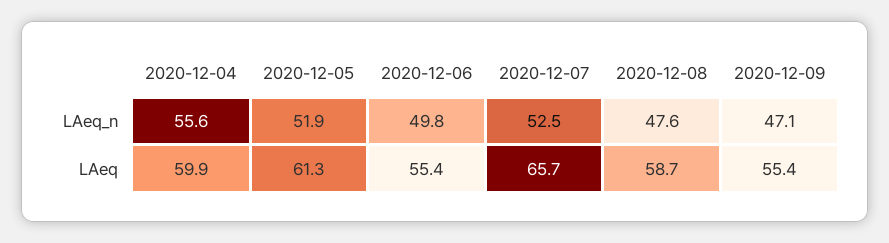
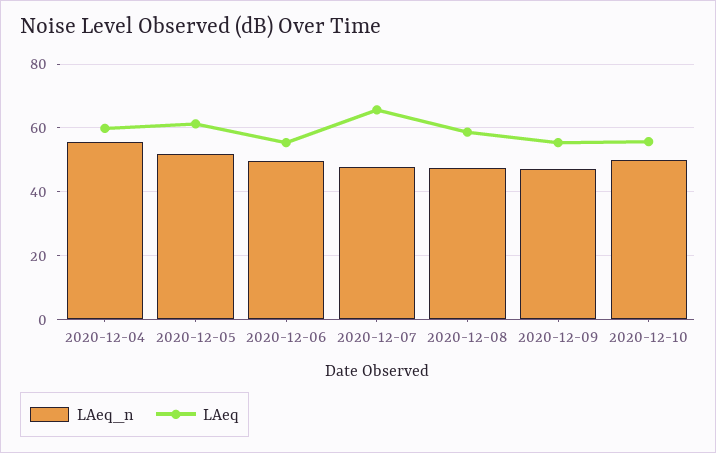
LAeq_n, 2020-12-07: 52.5 -> 48
LAeq_n, 2020-12-10: none -> 50
LAeq, 2020-12-10: none -> 56

